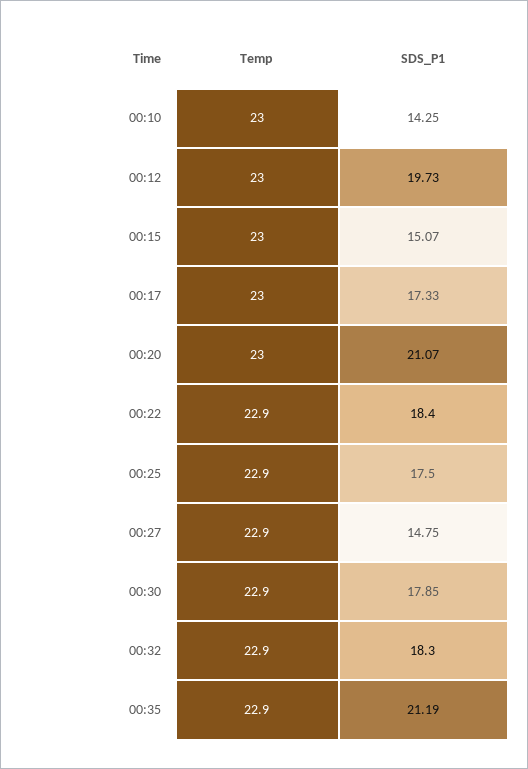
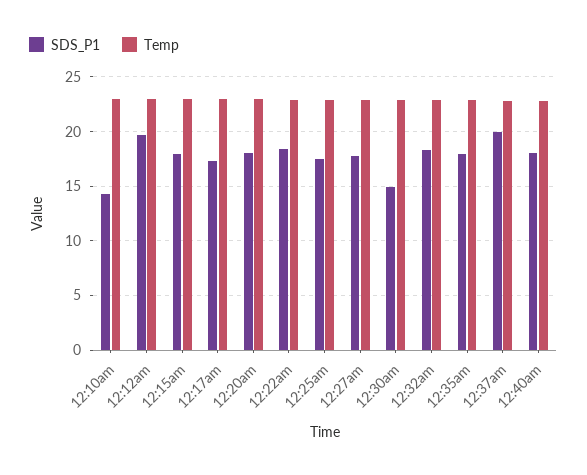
SDS_P1, 00:15: 15.07 -> 18
SDS_P1, 00:20: 21.07 -> 18
SDS_P1, 00:27: 14.75 -> 18
SDS_P1, 00:30: 17.85 -> 15
SDS_P1, 00:35: 21.19 -> 18
SDS_P1, 12:37am: none -> 20
Temp, 12:37am: none -> 23
SDS_P1, 12:40am: none -> 18
Temp, 12:40am: none -> 23

